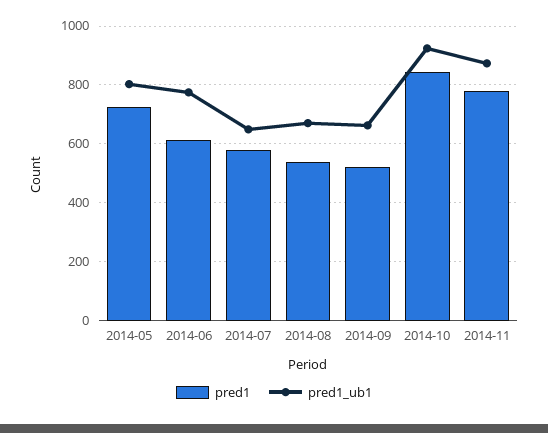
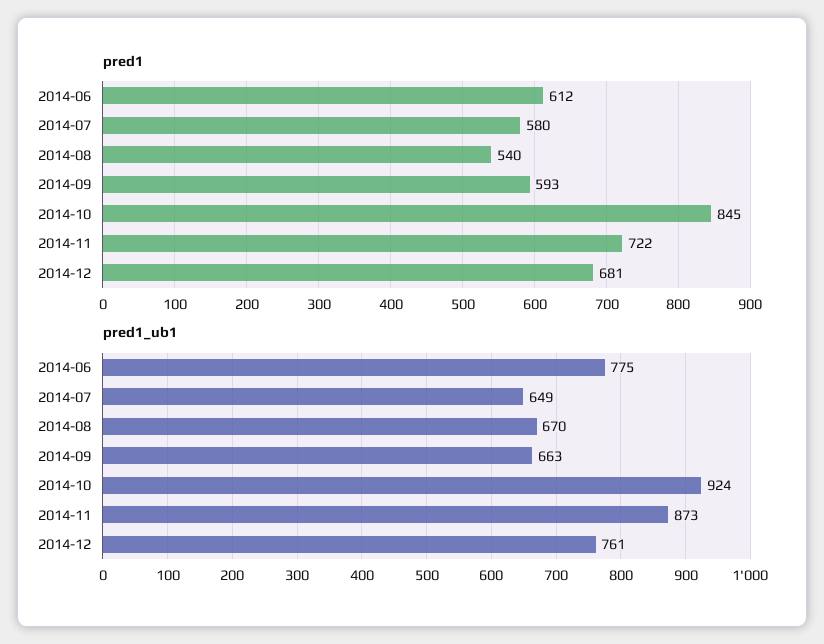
pred1, 2014-05: 725 -> none
pred1_ub1, 2014-05: 800 -> none
pred1, 2014-09: 525 -> 593
pred1, 2014-11: 775 -> 722
pred1, 2014-12: none -> 681
pred1_ub1, 2014-12: none -> 761

